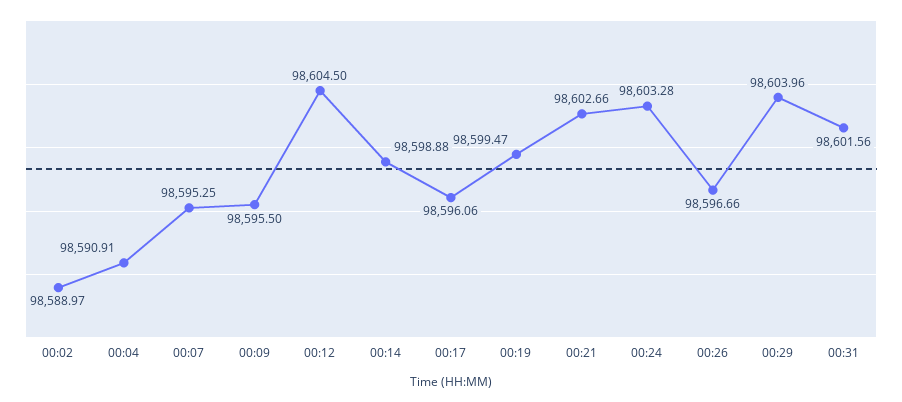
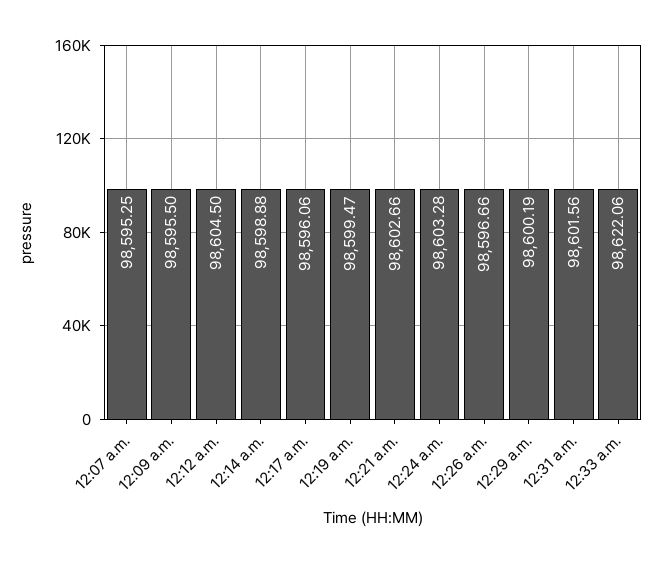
00:02: 98588.97 -> none
00:04: 98590.91 -> none
00:29: 98603.96 -> 98600.19
12:33 a.m.: none -> 98622.06

